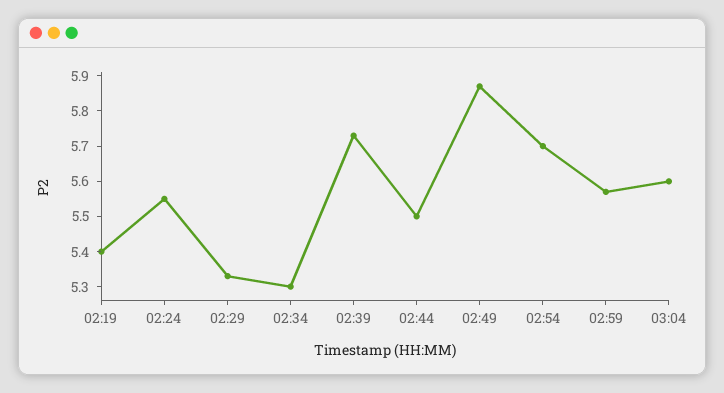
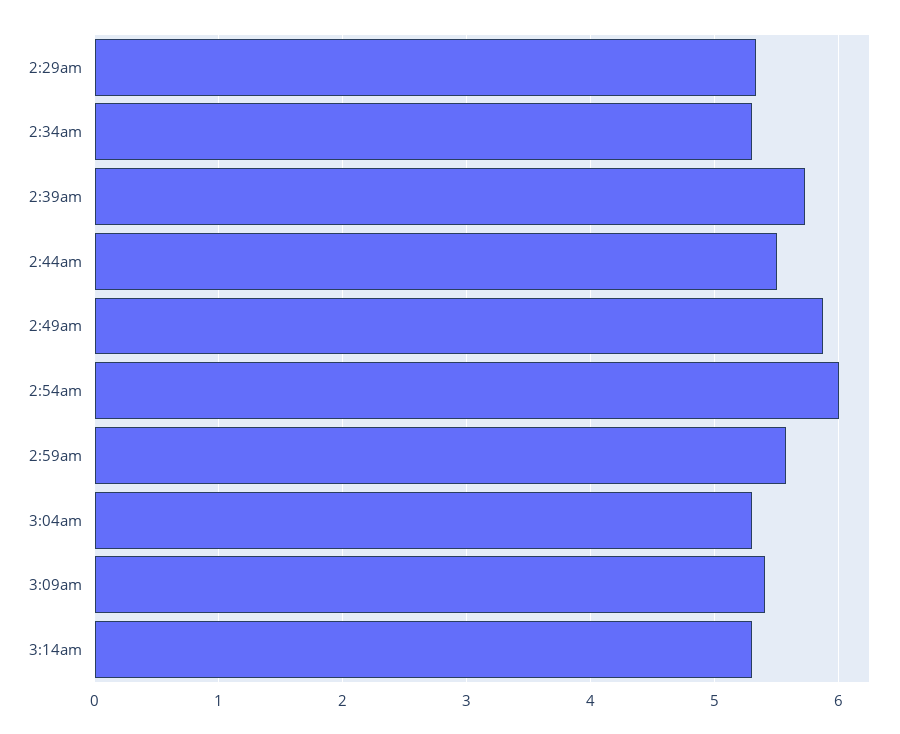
02:19: 5.4 -> none
02:24: 5.55 -> none
02:54: 5.7 -> 6
03:04: 5.6 -> 5.3
3:09am: none -> 5.4
3:14am: none -> 5.3

